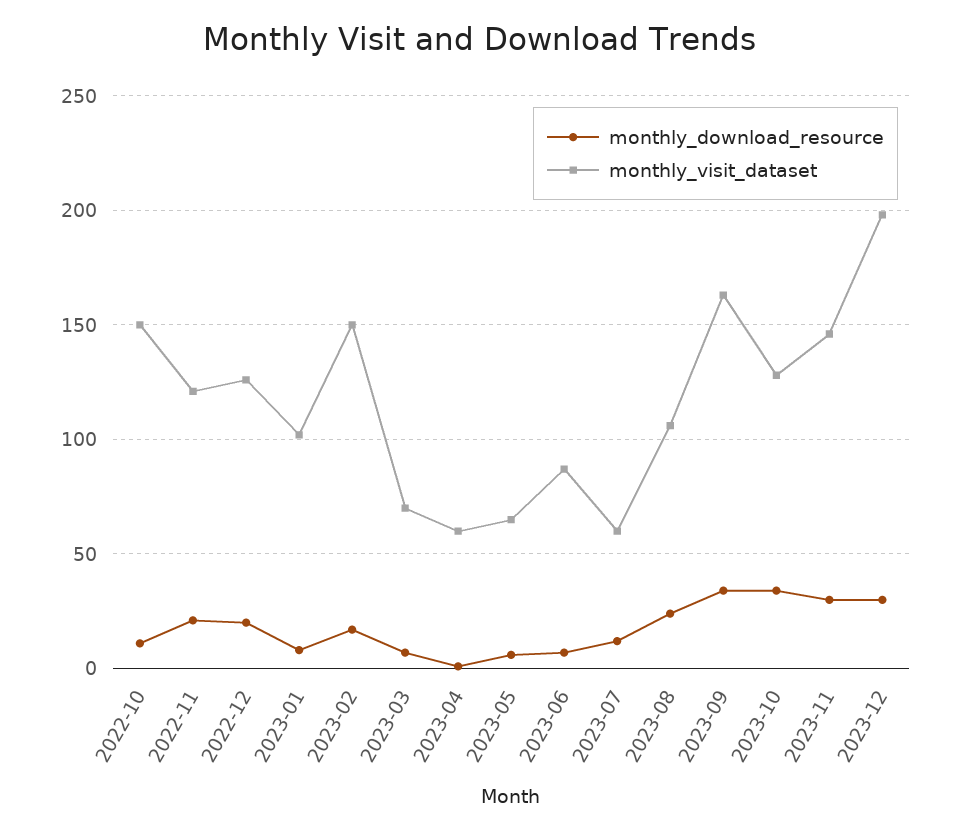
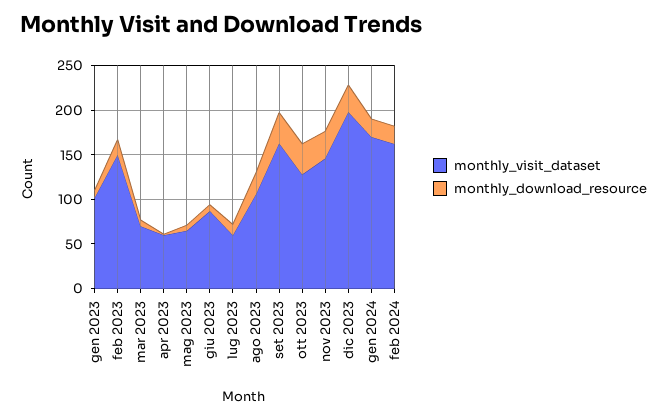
monthly_download_resource, 2022-10: 10 -> none
monthly_visit_dataset, 2022-10: 150 -> none
monthly_download_resource, 2022-11: 20 -> none
monthly_visit_dataset, 2022-11: 120 -> none
monthly_download_resource, 2022-12: 20 -> none
monthly_visit_dataset, 2022-12: 125 -> none
monthly_visit_dataset, gen 2024: none -> 170
monthly_download_resource, gen 2024: none -> 20
monthly_visit_dataset, feb 2024: none -> 160
monthly_download_resource, feb 2024: none -> 20

